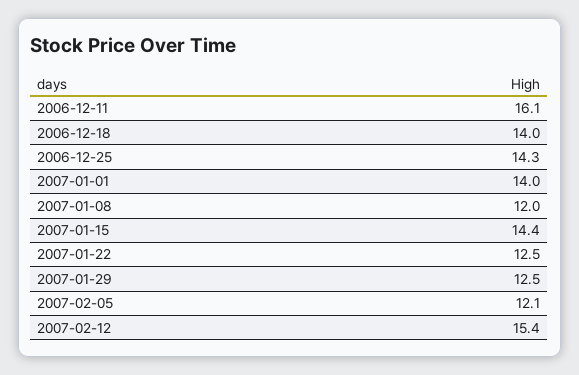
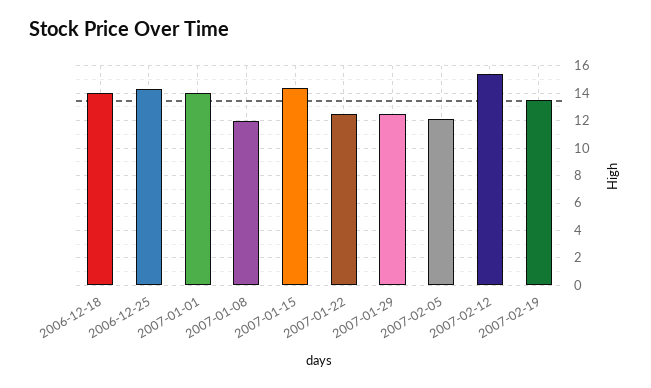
2006-12-11: 16.1 -> none
2007-02-19: none -> 13.5

